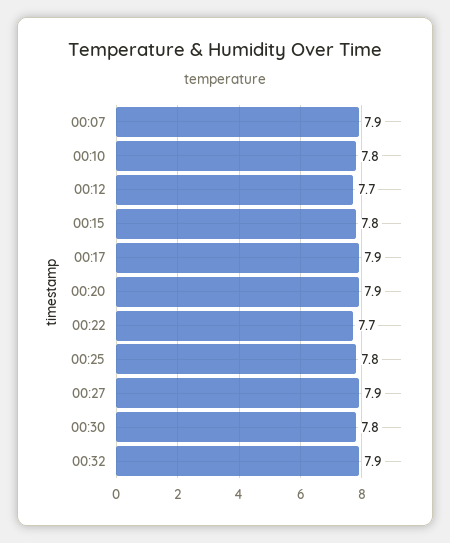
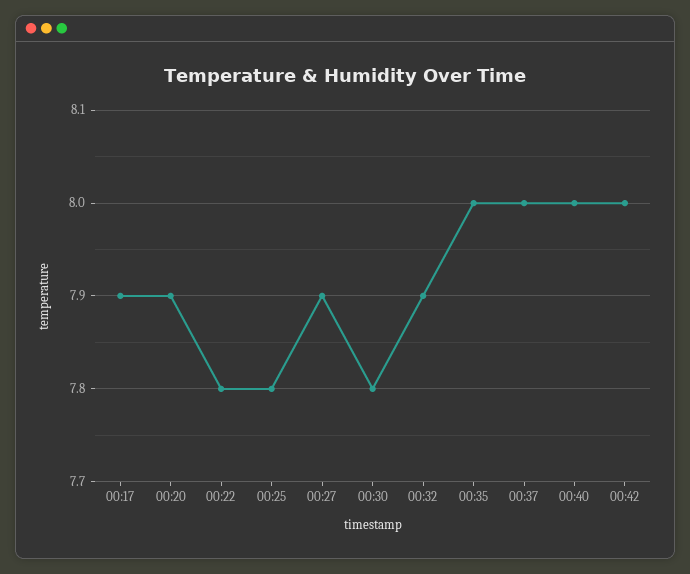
00:07: 7.9 -> none
00:10: 7.8 -> none
00:12: 7.7 -> none
00:15: 7.8 -> none
00:22: 7.7 -> 7.8
00:35: none -> 8
00:37: none -> 8
00:40: none -> 8
00:42: none -> 8

